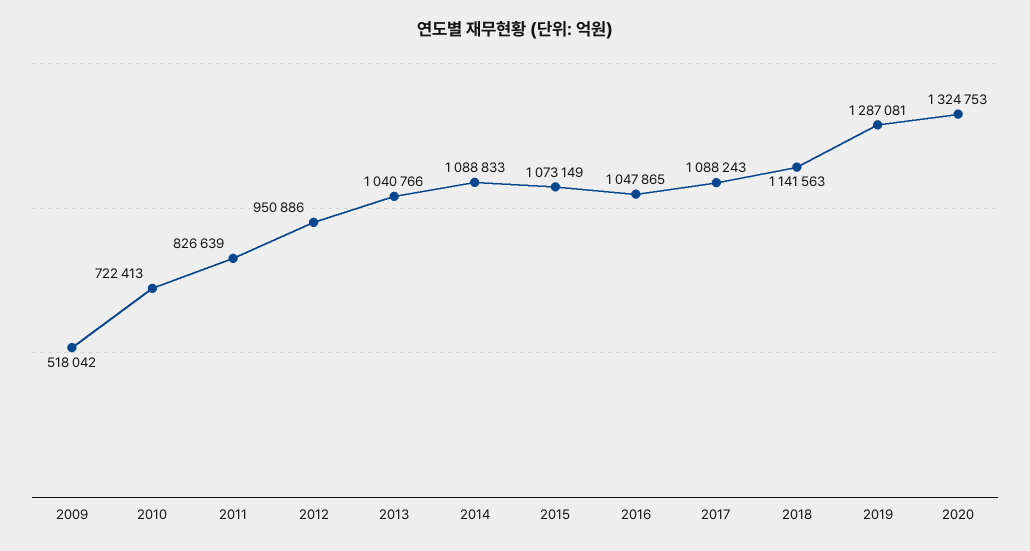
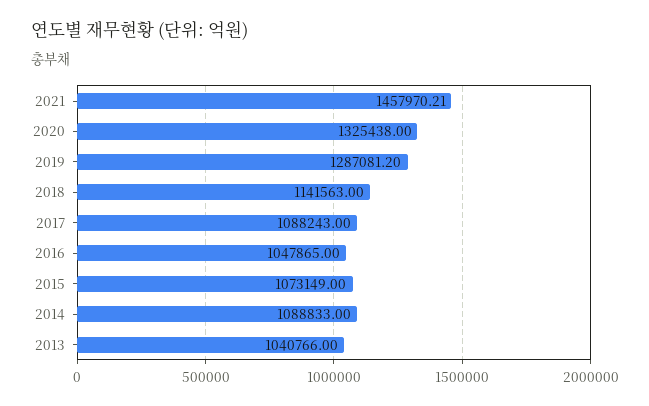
2009: 518042 -> none
2010: 722413 -> none
2011: 826639 -> none
2012: 950886 -> none
2020: 1324753 -> 1325438
2021: none -> 1457970.21

